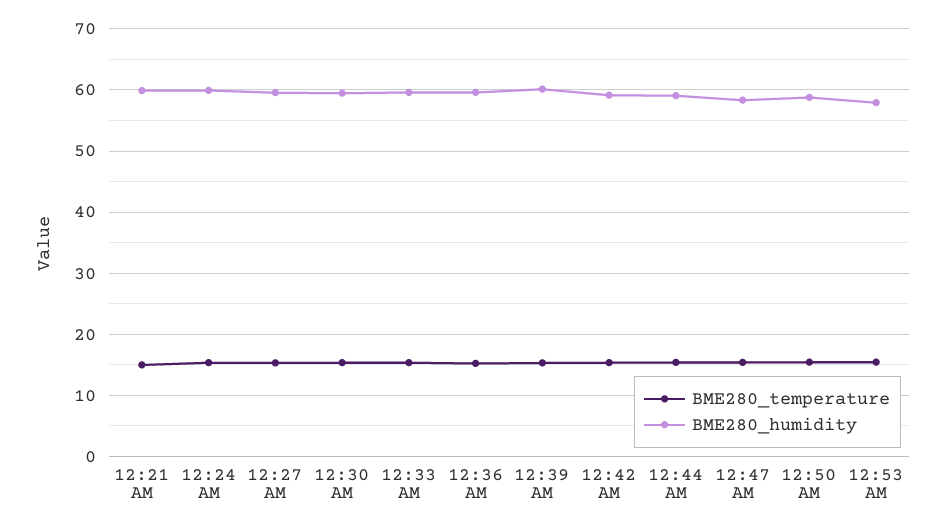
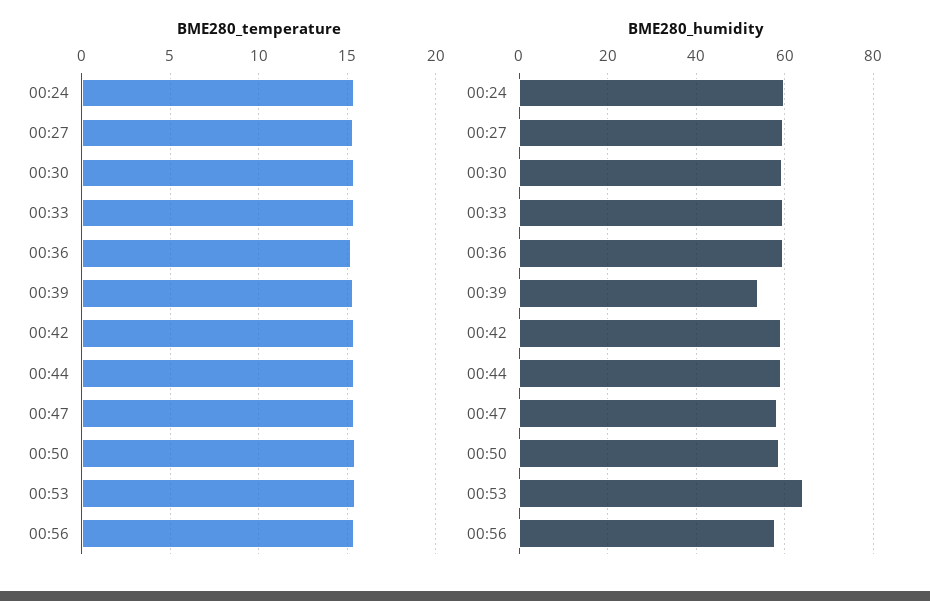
BME280_temperature, 12:21 AM: 15 -> none
BME280_humidity, 12:21 AM: 60 -> none
BME280_humidity, 12:39 AM: 60 -> 54
BME280_humidity, 12:53 AM: 58 -> 64
BME280_temperature, 00:56: none -> 15.5
BME280_humidity, 00:56: none -> 58

